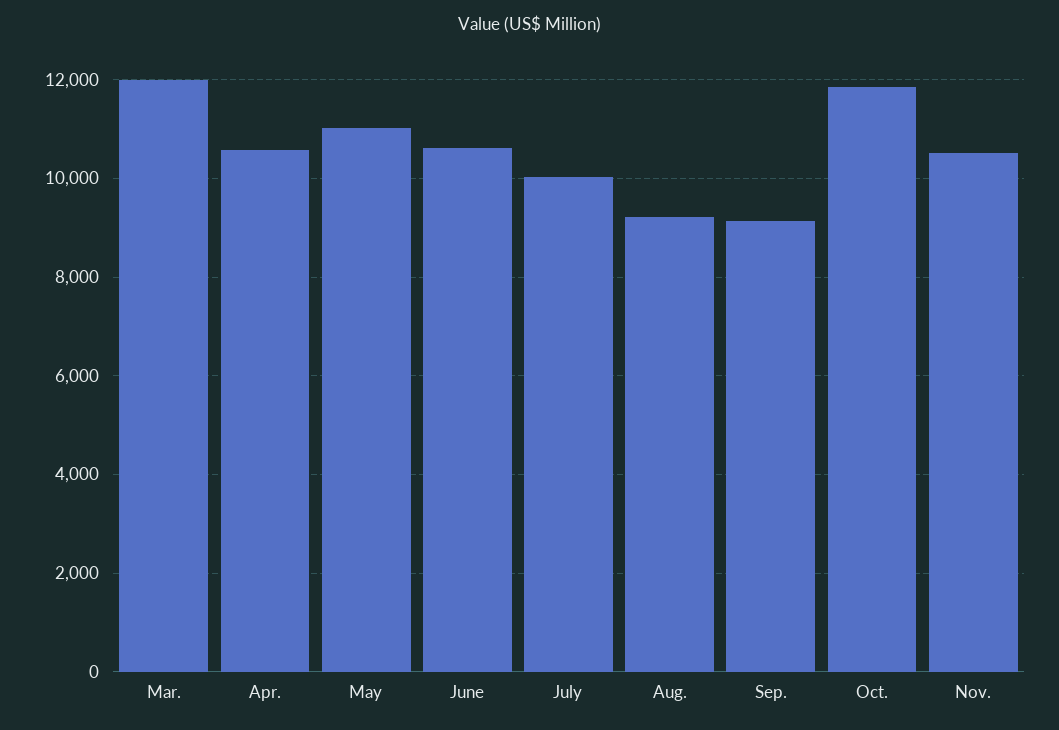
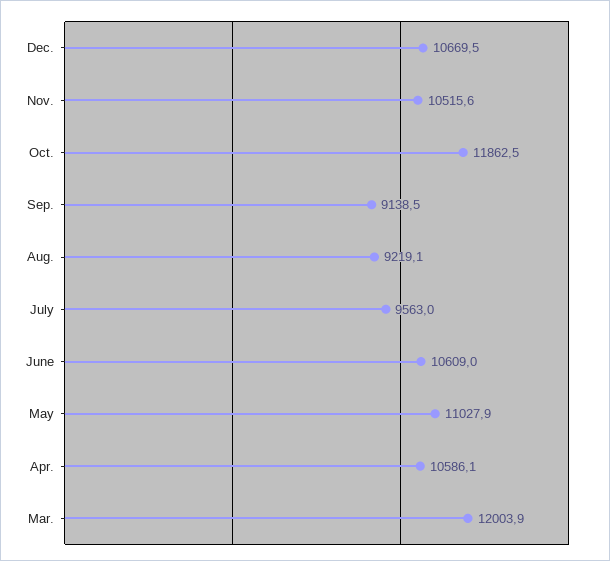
July: 10000 -> 9563
Dec.: none -> 10669.5

